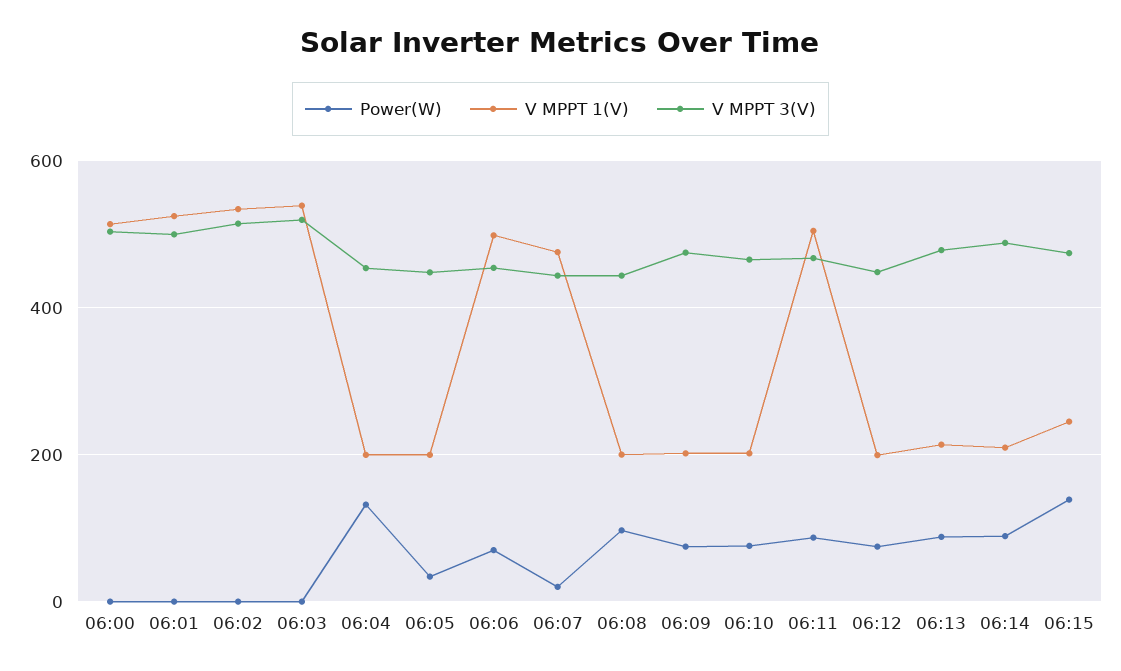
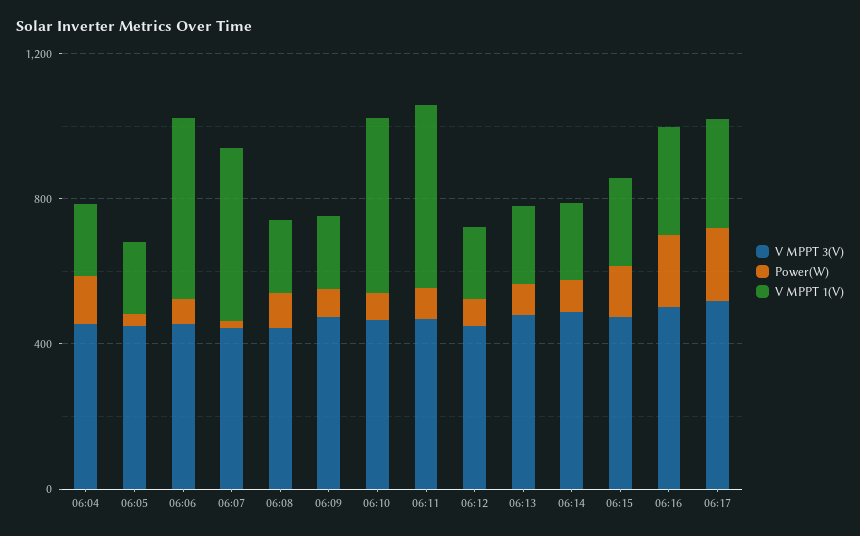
Power(W), 06:00: 0 -> none
V MPPT 1(V), 06:00: 520 -> none
V MPPT 3(V), 06:00: 500 -> none
Power(W), 06:01: 0 -> none
V MPPT 1(V), 06:01: 520 -> none
V MPPT 3(V), 06:01: 500 -> none
Power(W), 06:02: 0 -> none
V MPPT 1(V), 06:02: 540 -> none
V MPPT 3(V), 06:02: 520 -> none
Power(W), 06:03: 0 -> none
V MPPT 1(V), 06:03: 540 -> none
V MPPT 3(V), 06:03: 520 -> none
V MPPT 1(V), 06:10: 200 -> 500
V MPPT 3(V), 06:16: none -> 500
Power(W), 06:16: none -> 200
V MPPT 1(V), 06:16: none -> 300
V MPPT 3(V), 06:17: none -> 500
Power(W), 06:17: none -> 200
V MPPT 1(V), 06:17: none -> 300

